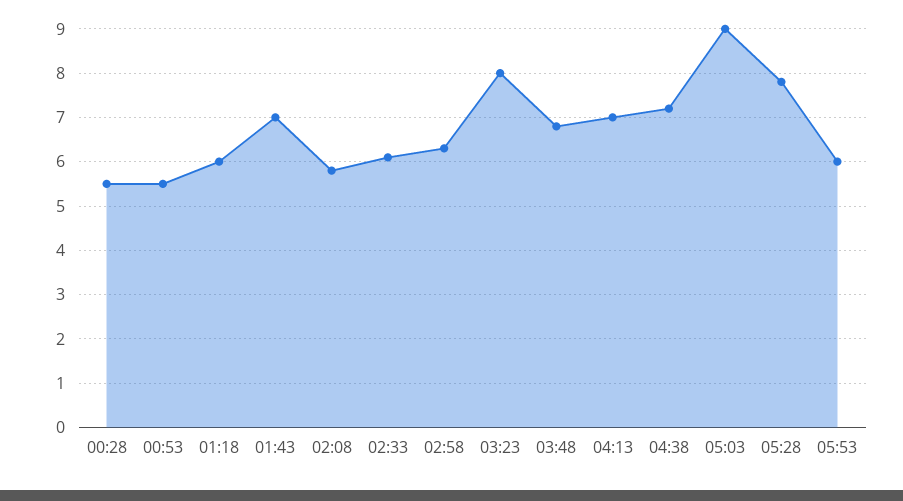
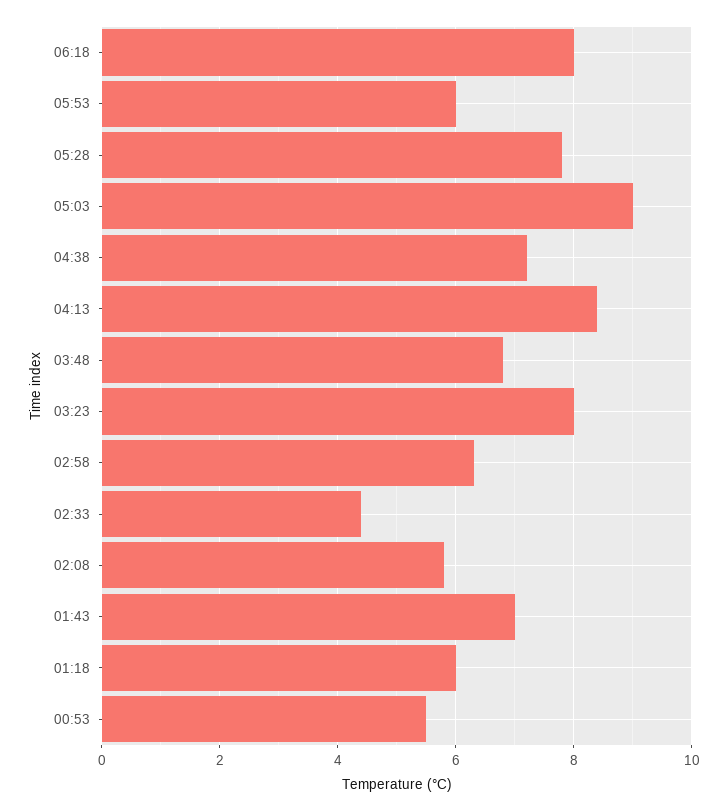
00:28: 5.5 -> none
02:33: 6 -> 4.5
04:13: 7 -> 8.5
06:18: none -> 8

